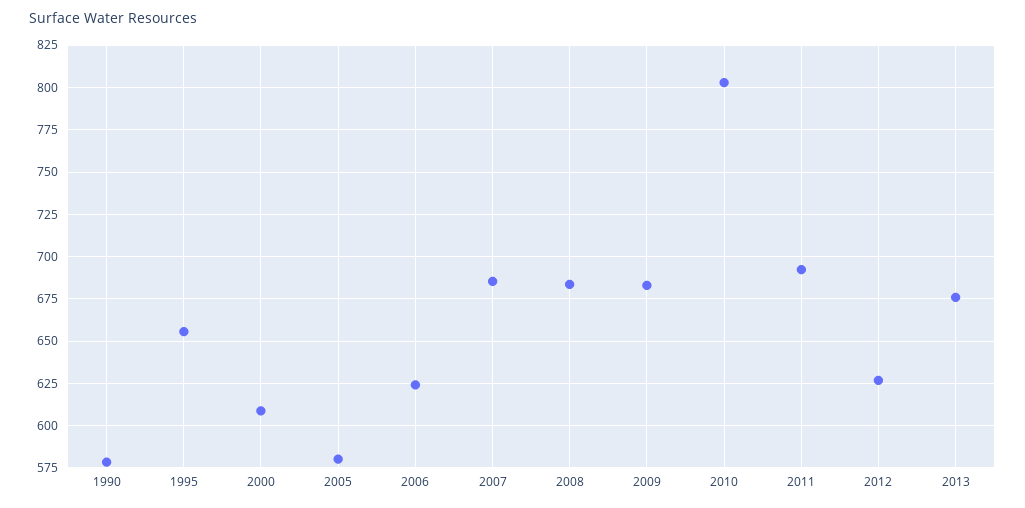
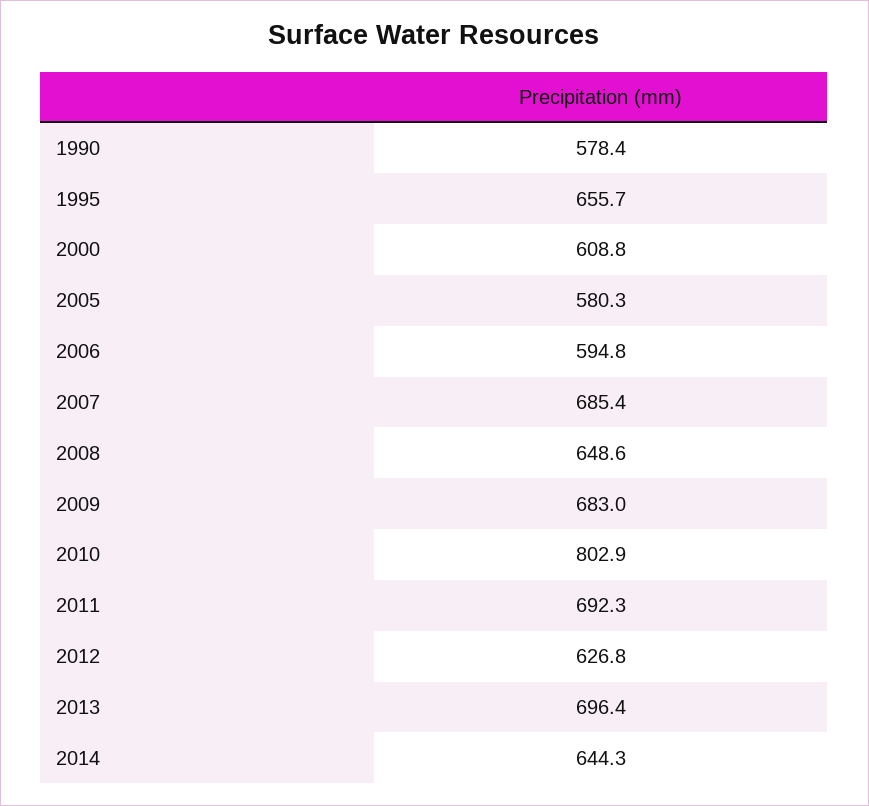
2006: 625 -> 594.8
2008: 685 -> 648.6
2013: 675 -> 696.4
2014: none -> 644.3

